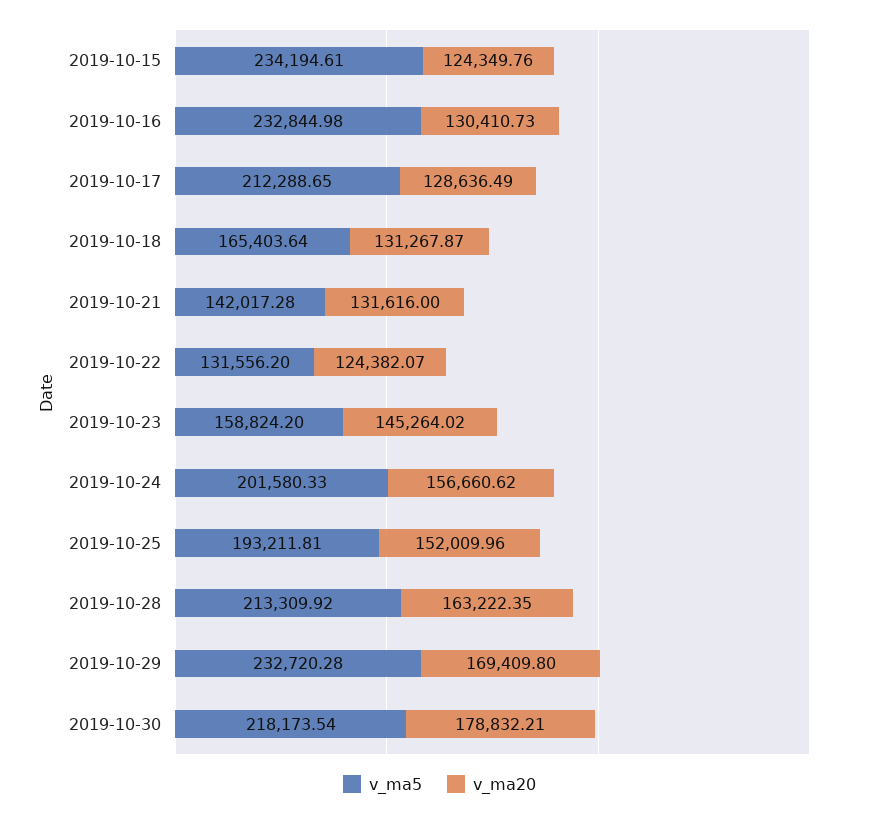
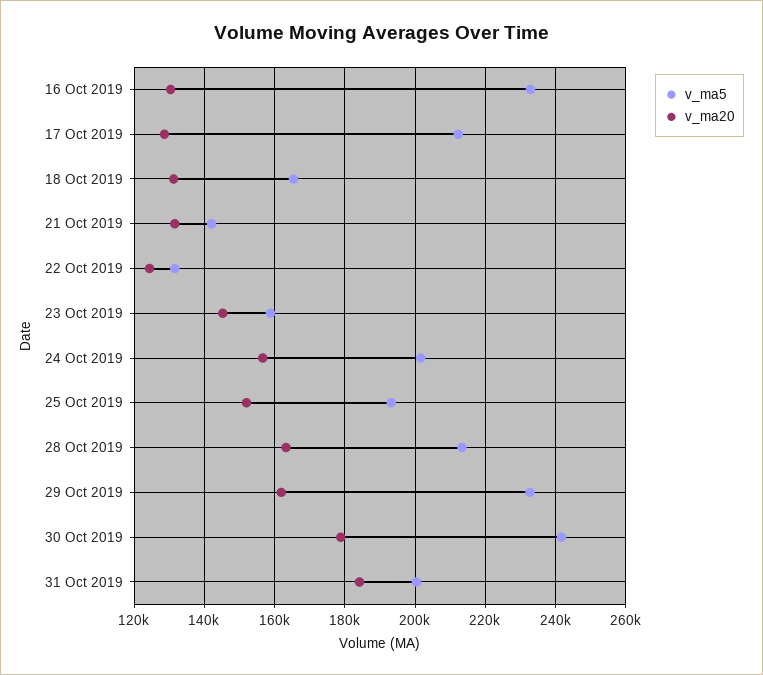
v_ma5, 2019-10-15: 234194.61 -> none
v_ma20, 2019-10-15: 124349.76 -> none
v_ma20, 2019-10-29: 169409.8 -> 162000
v_ma5, 2019-10-30: 218173.54 -> 242000
v_ma5, 31 Oct 2019: none -> 200000
v_ma20, 31 Oct 2019: none -> 184000

